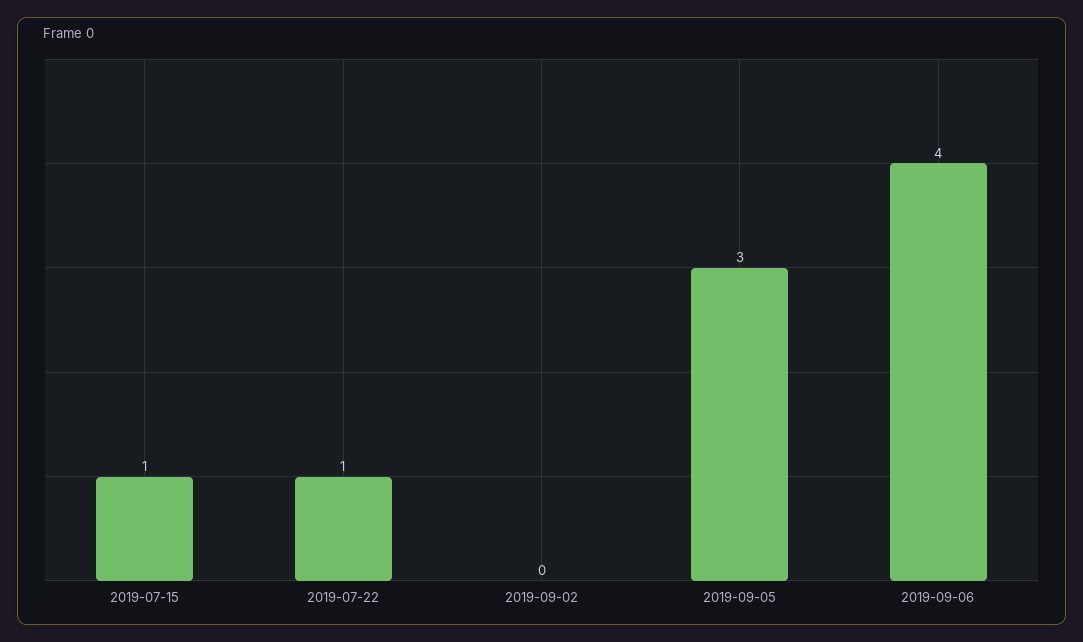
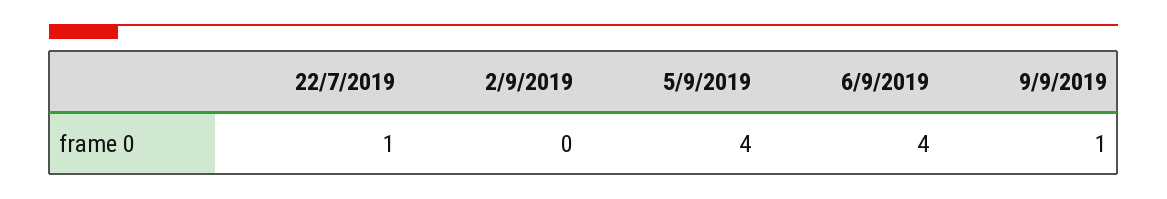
2019-07-15: 1 -> none
2019-09-05: 3 -> 4
9/9/2019: none -> 1

